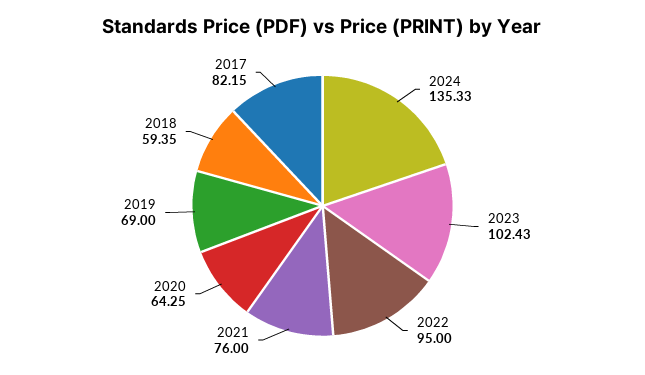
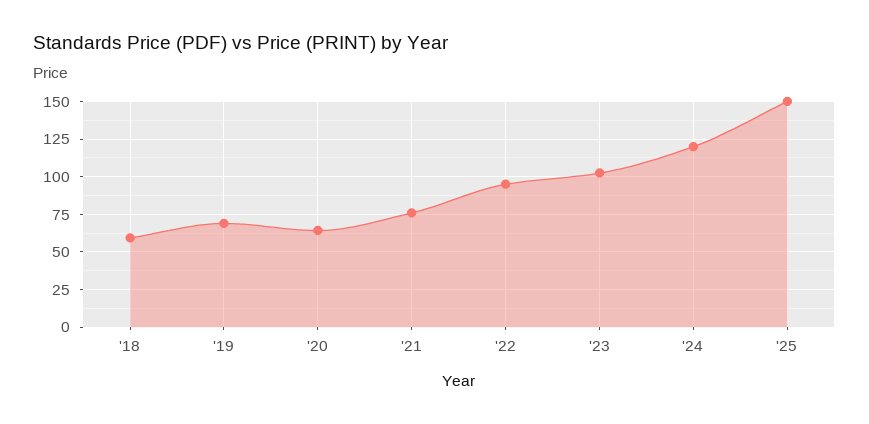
2024: 135.33 -> 120
2017: 82.15 -> none
'25: none -> 150

